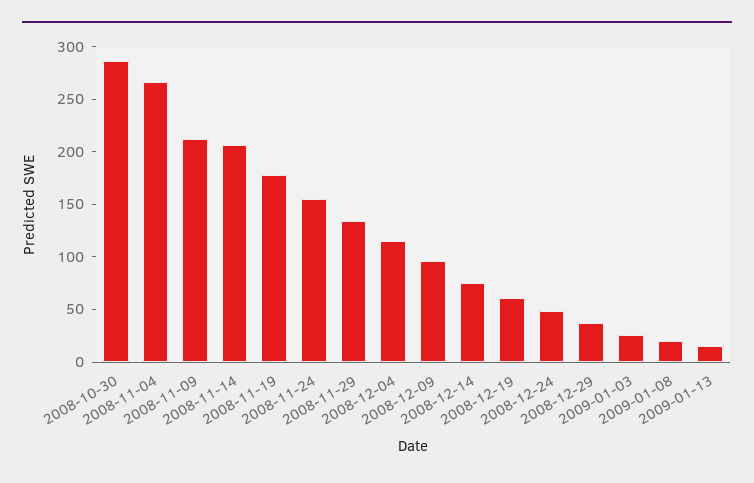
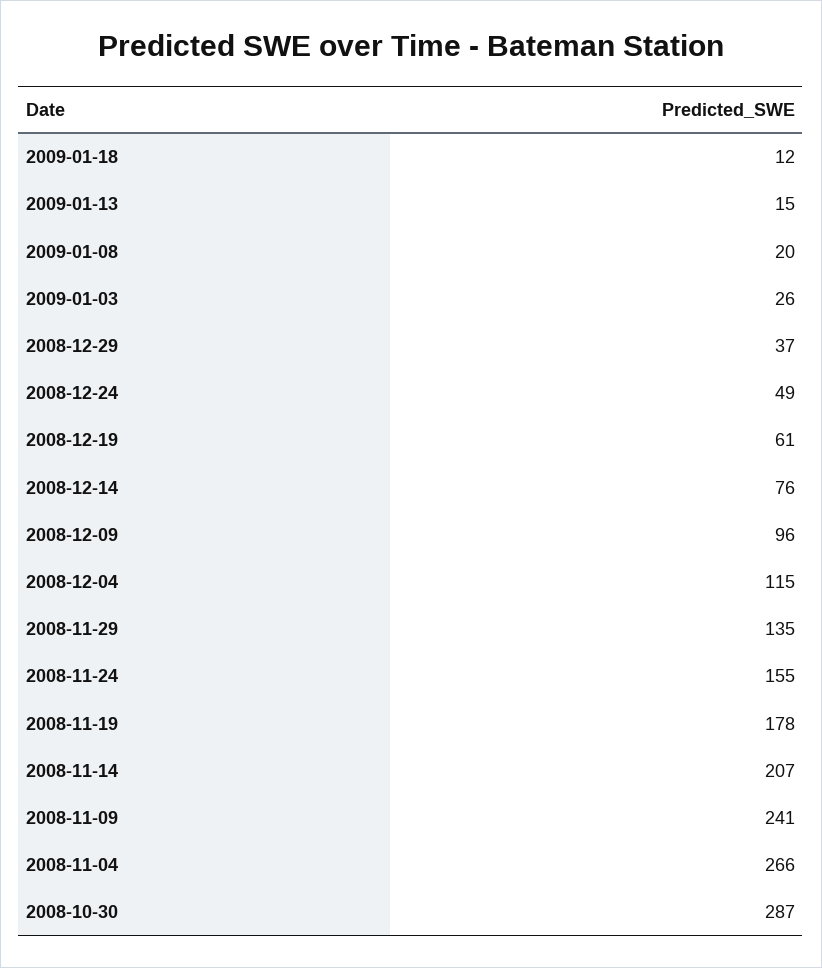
2008-11-09: 210 -> 241
2009-01-18: none -> 12

